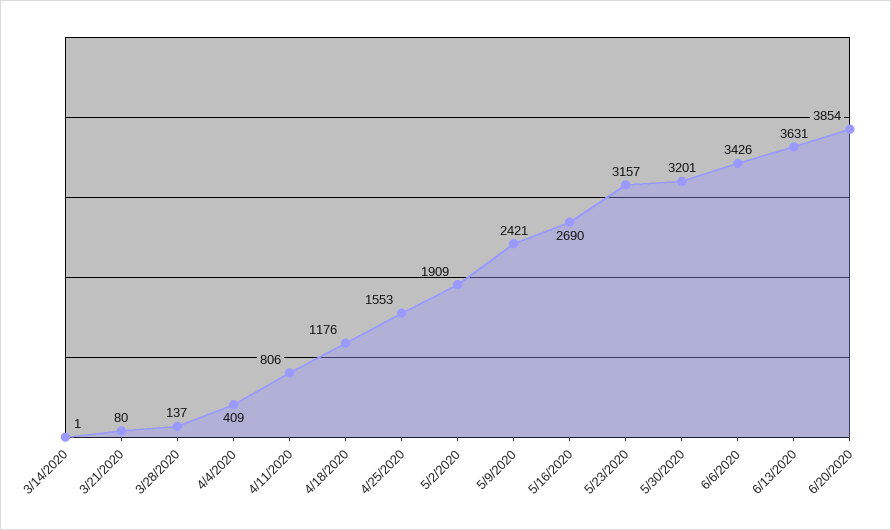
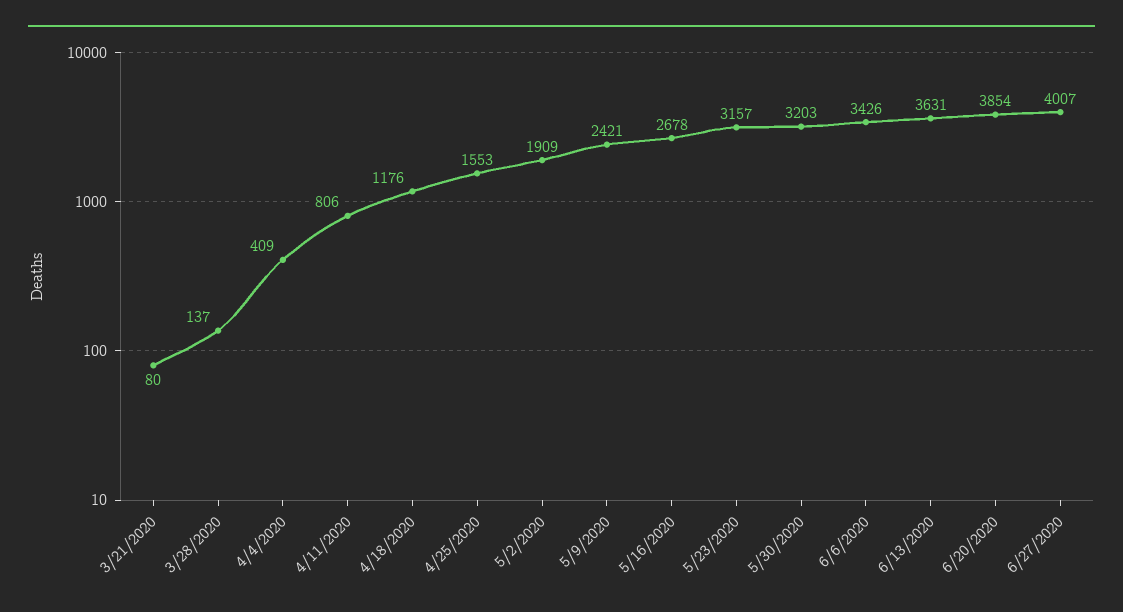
3/14/2020: 1 -> none
5/16/2020: 2690 -> 2678
5/30/2020: 3201 -> 3203
6/27/2020: none -> 4007

